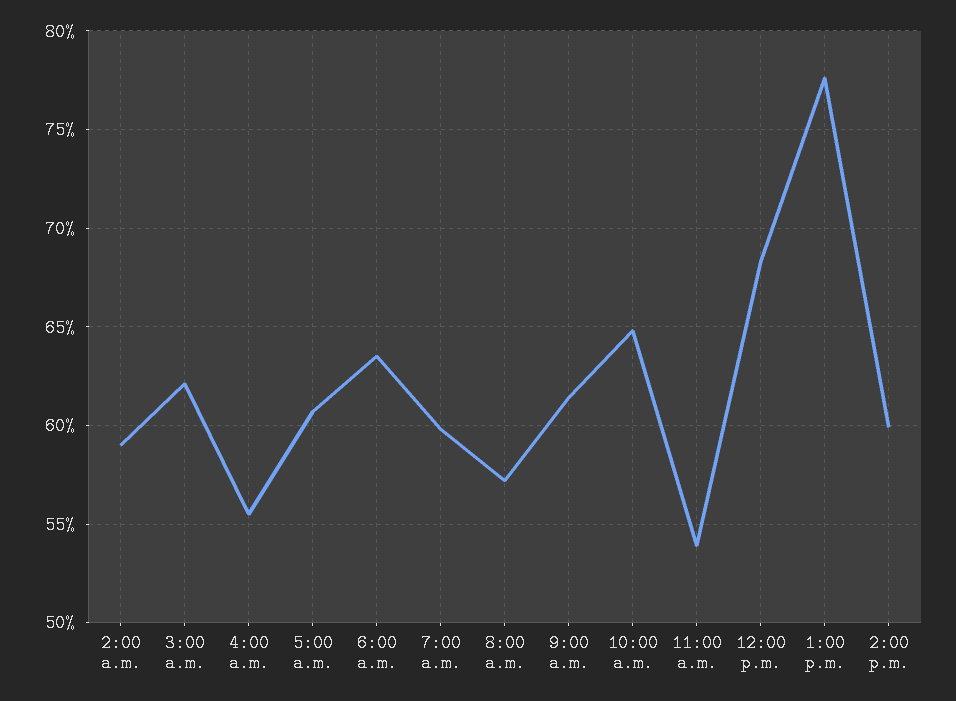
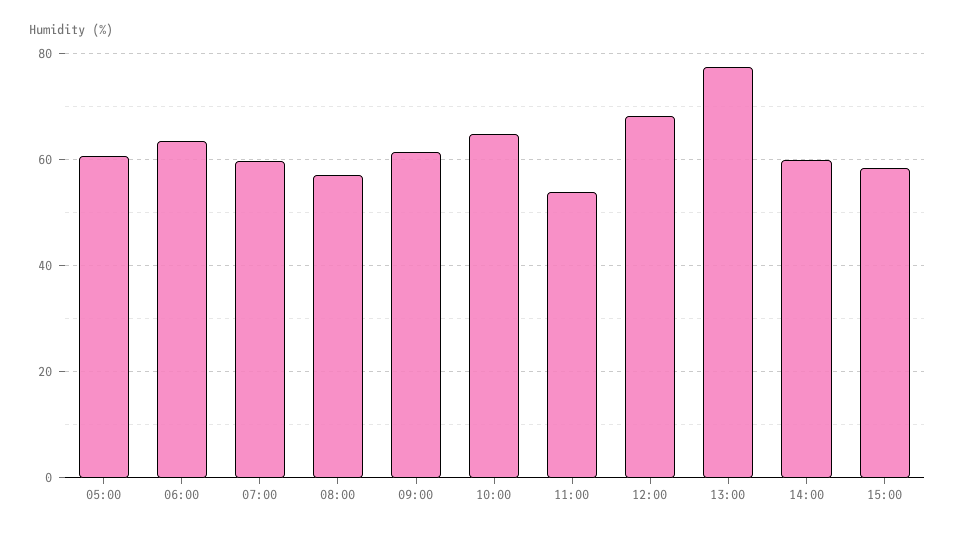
2:00 a.m.: 59 -> none
3:00 a.m.: 62 -> none
4:00 a.m.: 55.5 -> none
15:00: none -> 58

